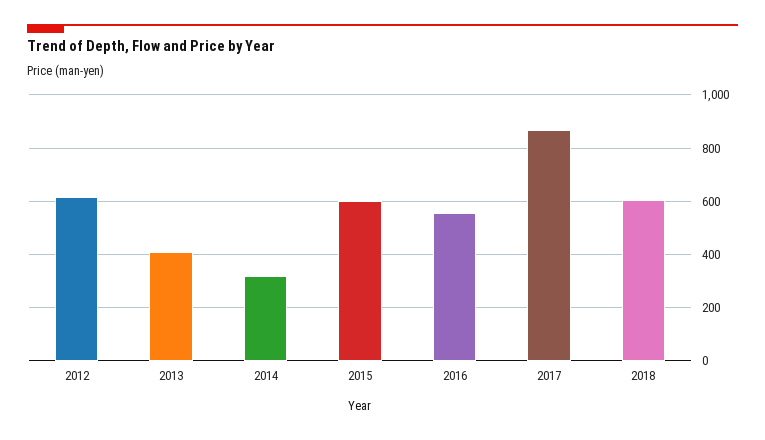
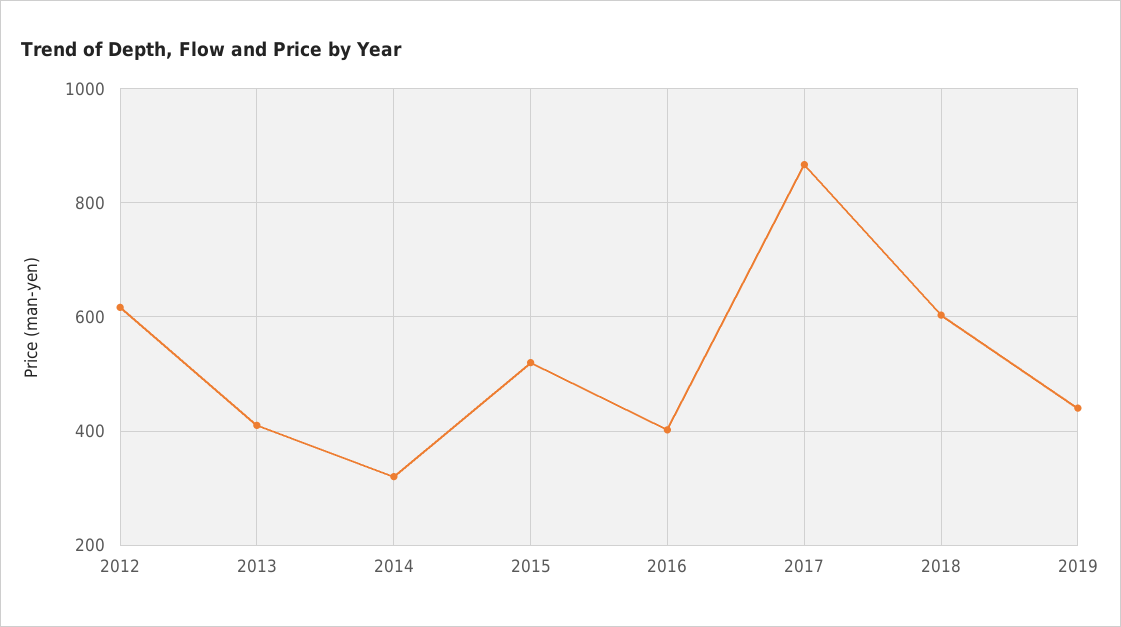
2015: 600 -> 520
2016: 550 -> 400
2019: none -> 440

